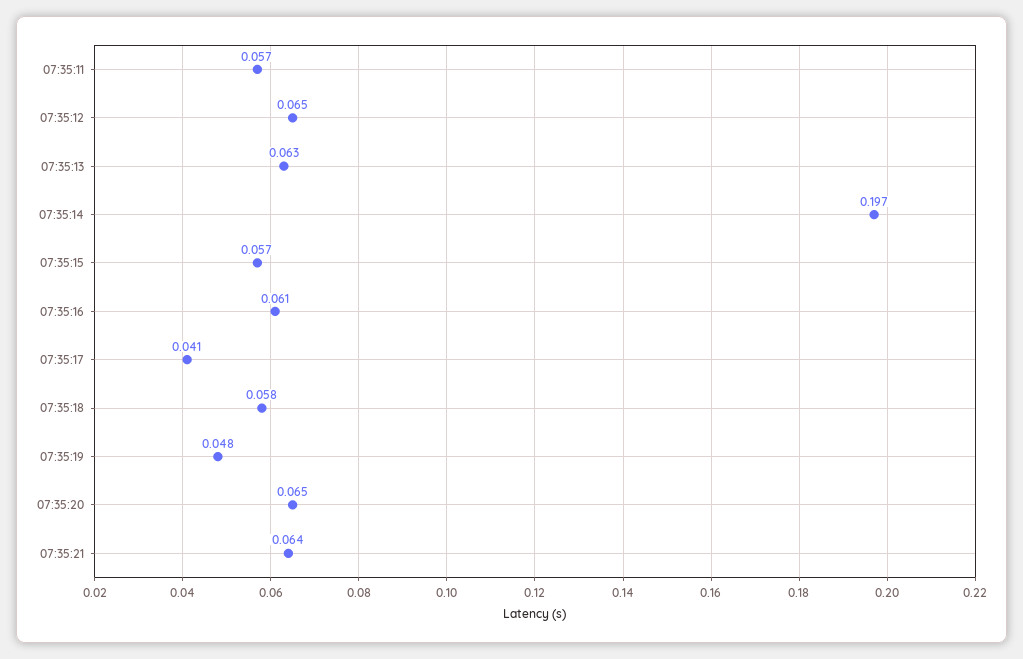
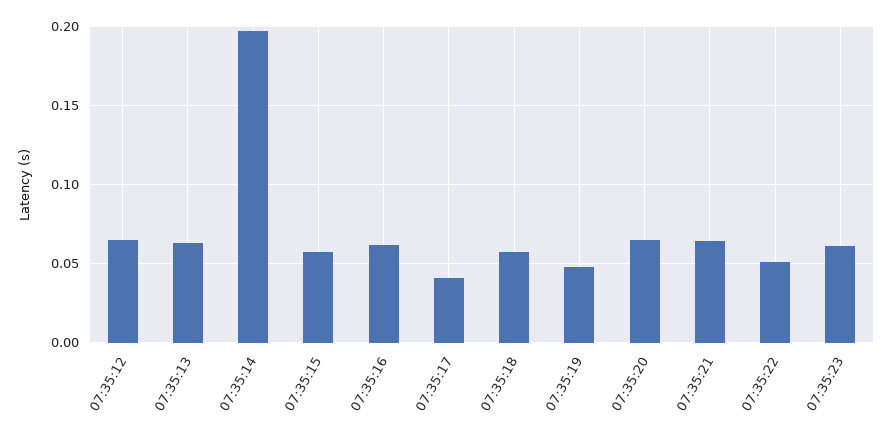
07:35:11: 0.057 -> none
07:35:22: none -> 0.05
07:35:23: none -> 0.06

